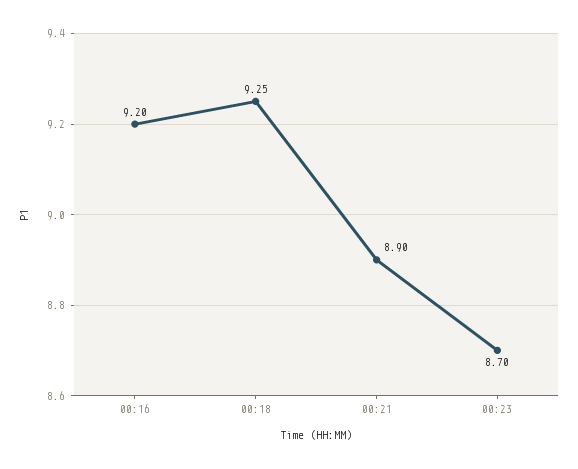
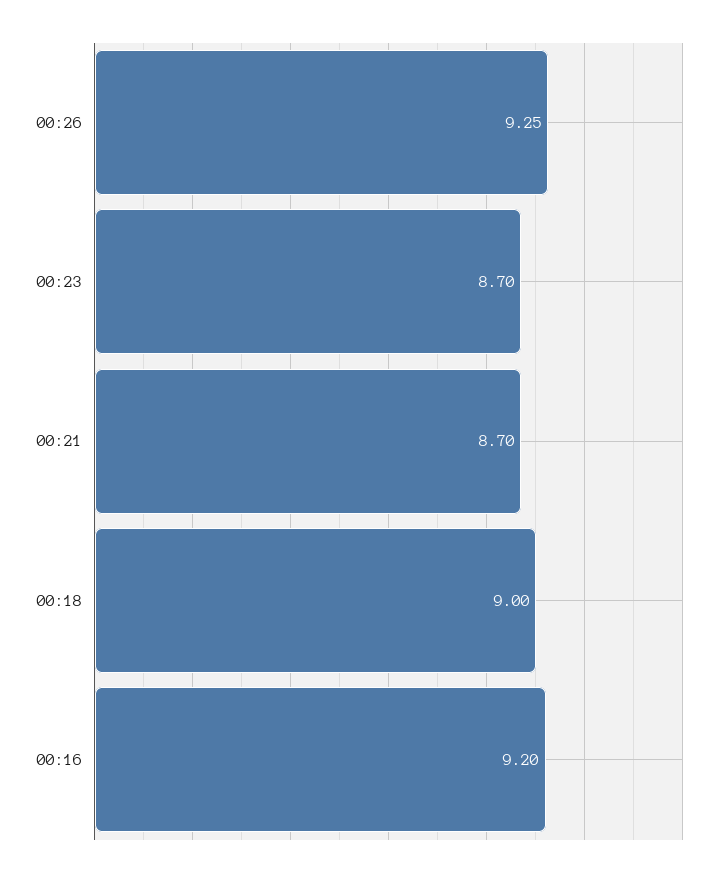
00:18: 9.25 -> 9
00:21: 8.9 -> 8.7
00:26: none -> 9.25

